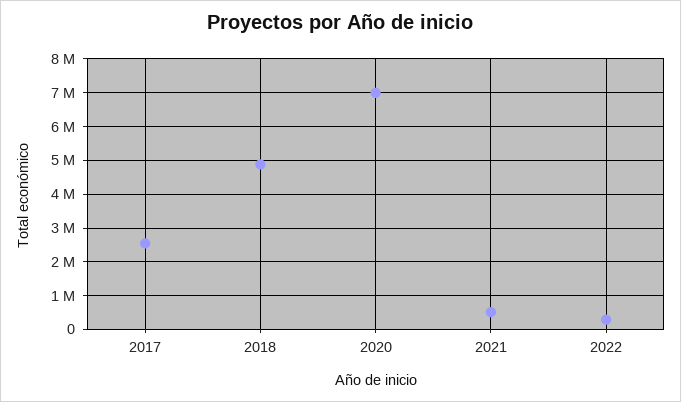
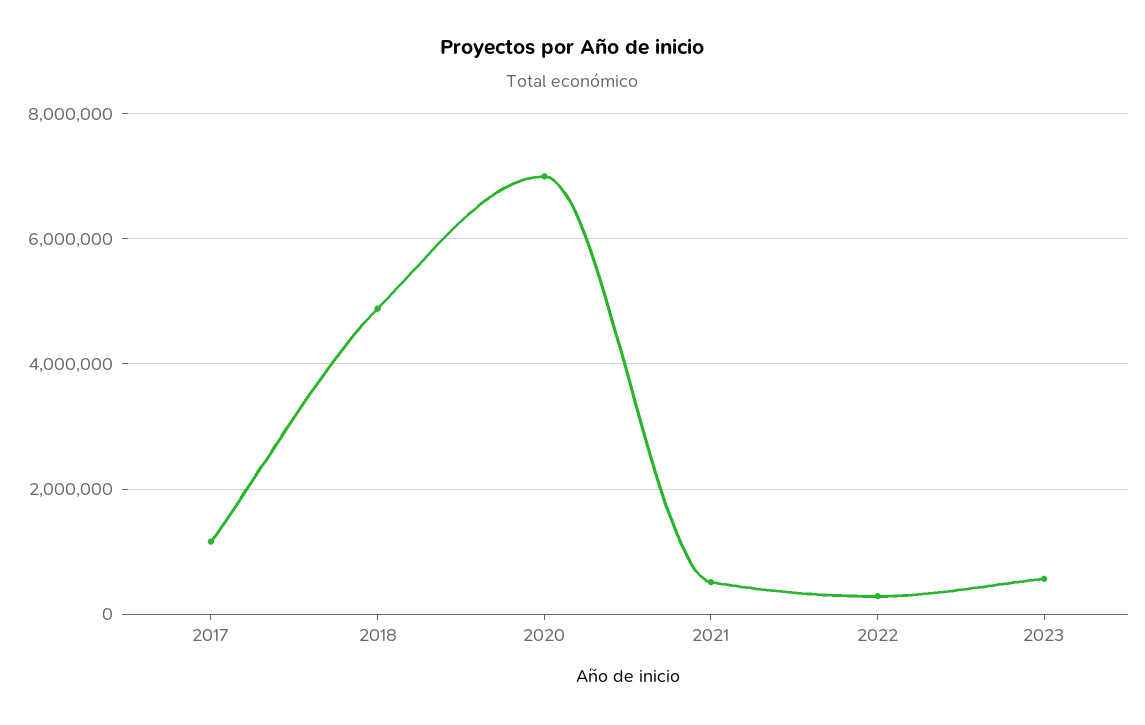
2017: 2600000 -> 1200000
2023: none -> 600000

